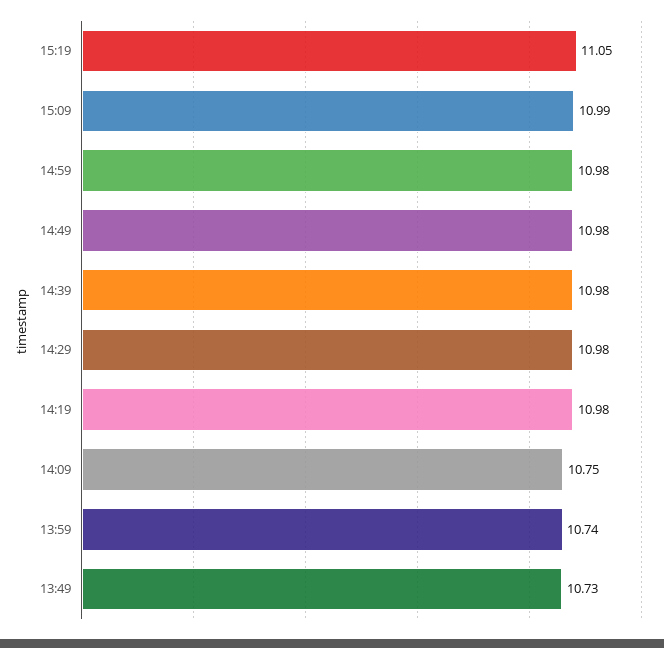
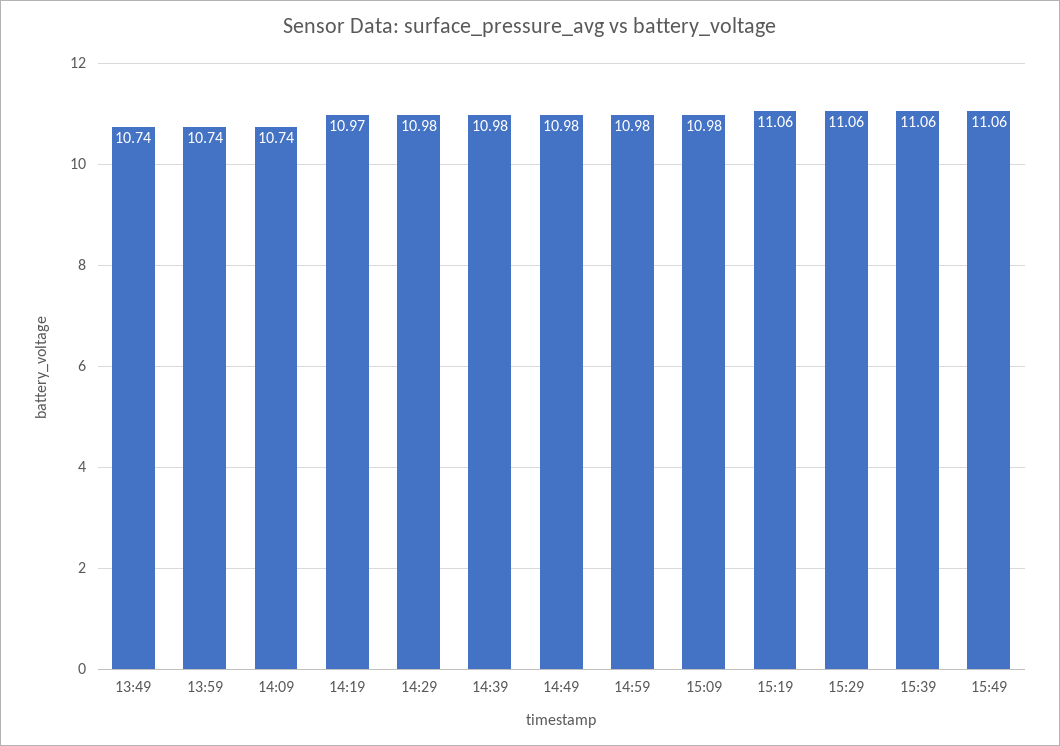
15:19: 11.05 -> 11.06
15:09: 10.99 -> 10.98
14:19: 10.98 -> 10.97
14:09: 10.75 -> 10.74
13:49: 10.73 -> 10.74
15:29: none -> 11.06
15:39: none -> 11.06
15:49: none -> 11.06

